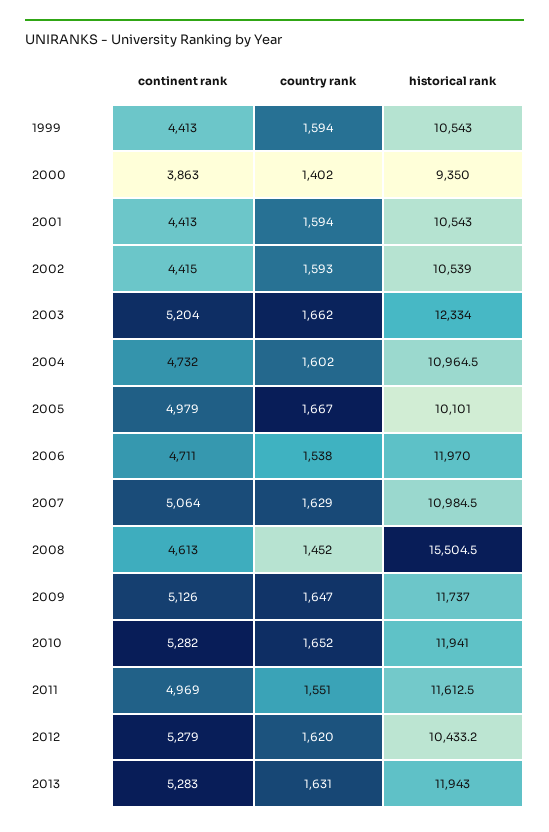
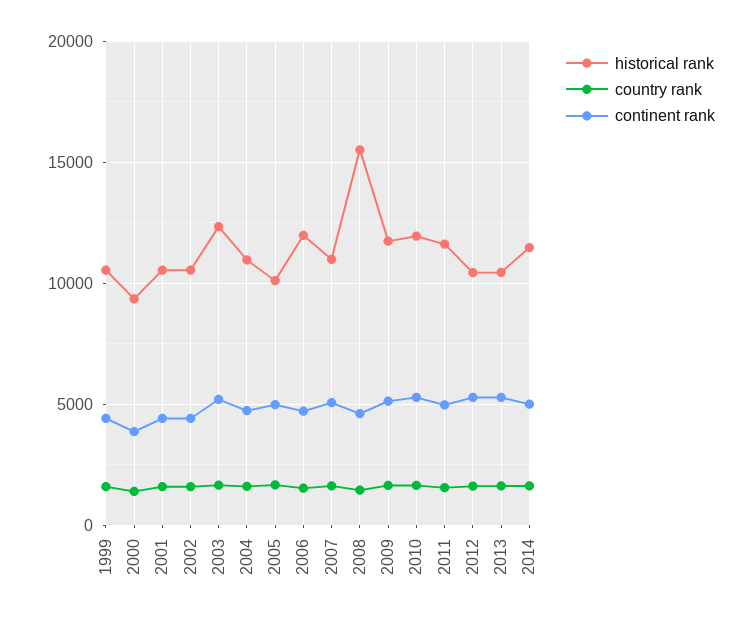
historical rank, 2013: 11943 -> 10500
historical rank, 2014: none -> 11500
country rank, 2014: none -> 1500
continent rank, 2014: none -> 5000

